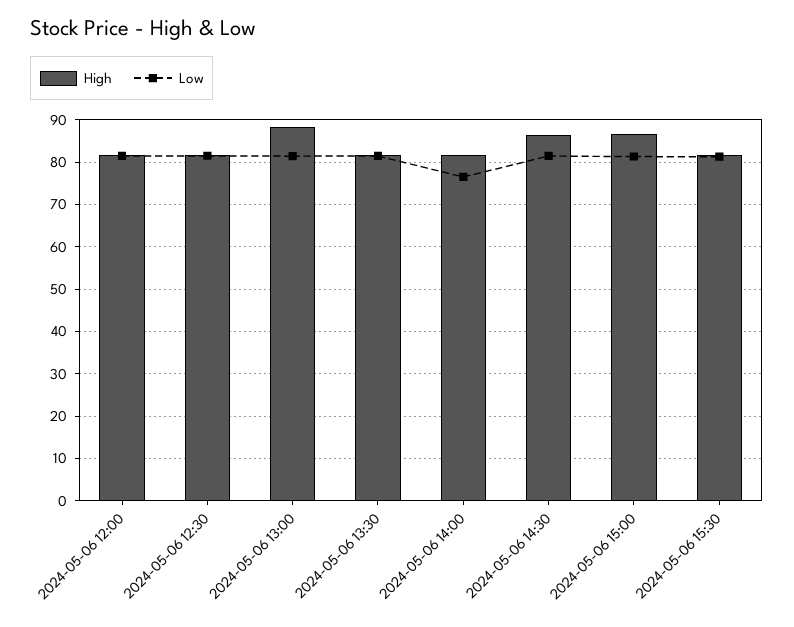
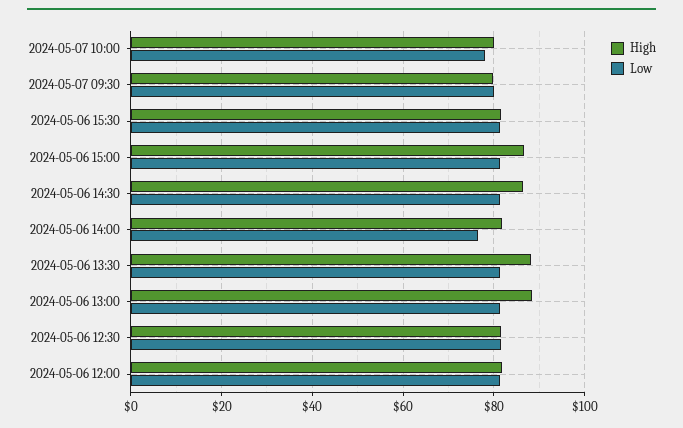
High, 2024-05-06 13:30: 82 -> 88
High, 2024-05-07 10:00: none -> 80
Low, 2024-05-07 10:00: none -> 78
High, 2024-05-07 09:30: none -> 80
Low, 2024-05-07 09:30: none -> 80

